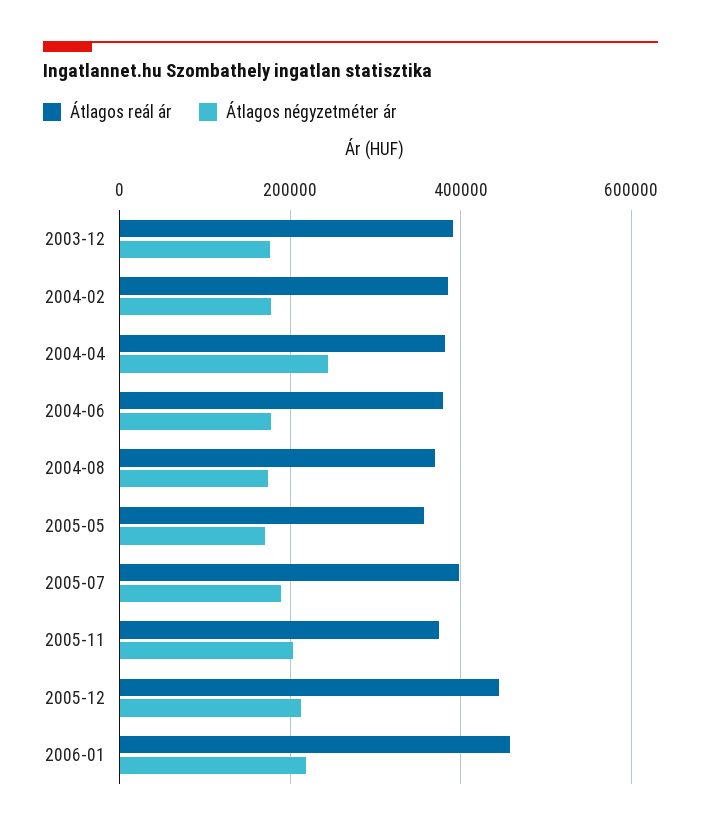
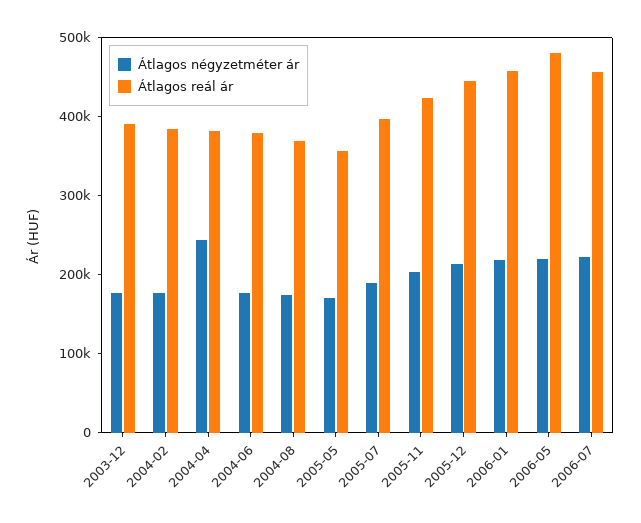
Átlagos reál ár, 2005-11: 380000 -> 420000
Átlagos négyzetméter ár, 2006-05: none -> 220000
Átlagos reál ár, 2006-05: none -> 480000
Átlagos négyzetméter ár, 2006-07: none -> 220000
Átlagos reál ár, 2006-07: none -> 460000

